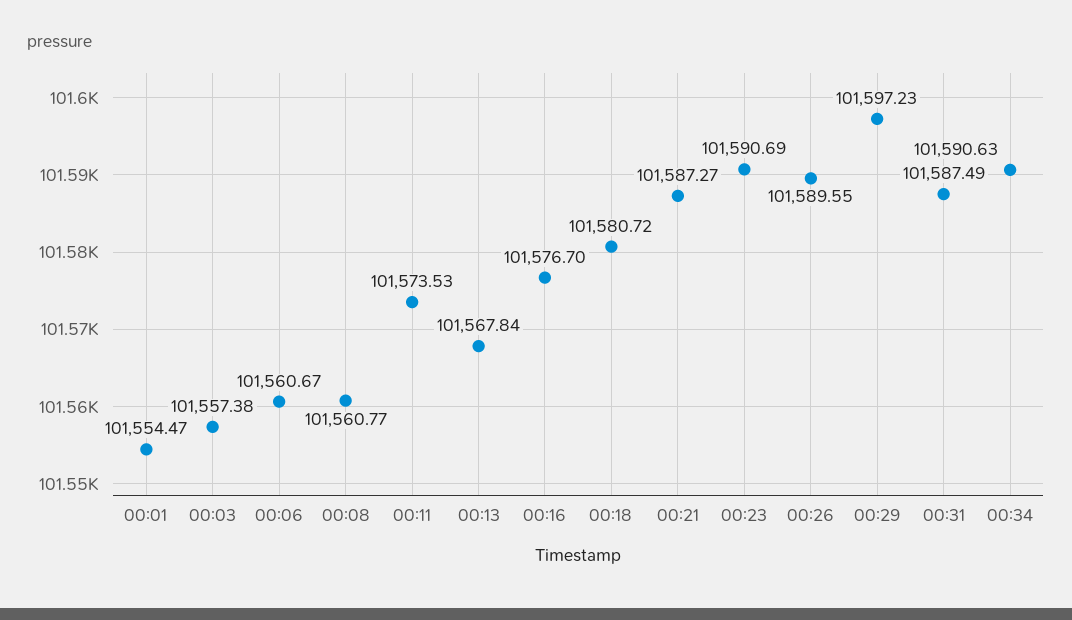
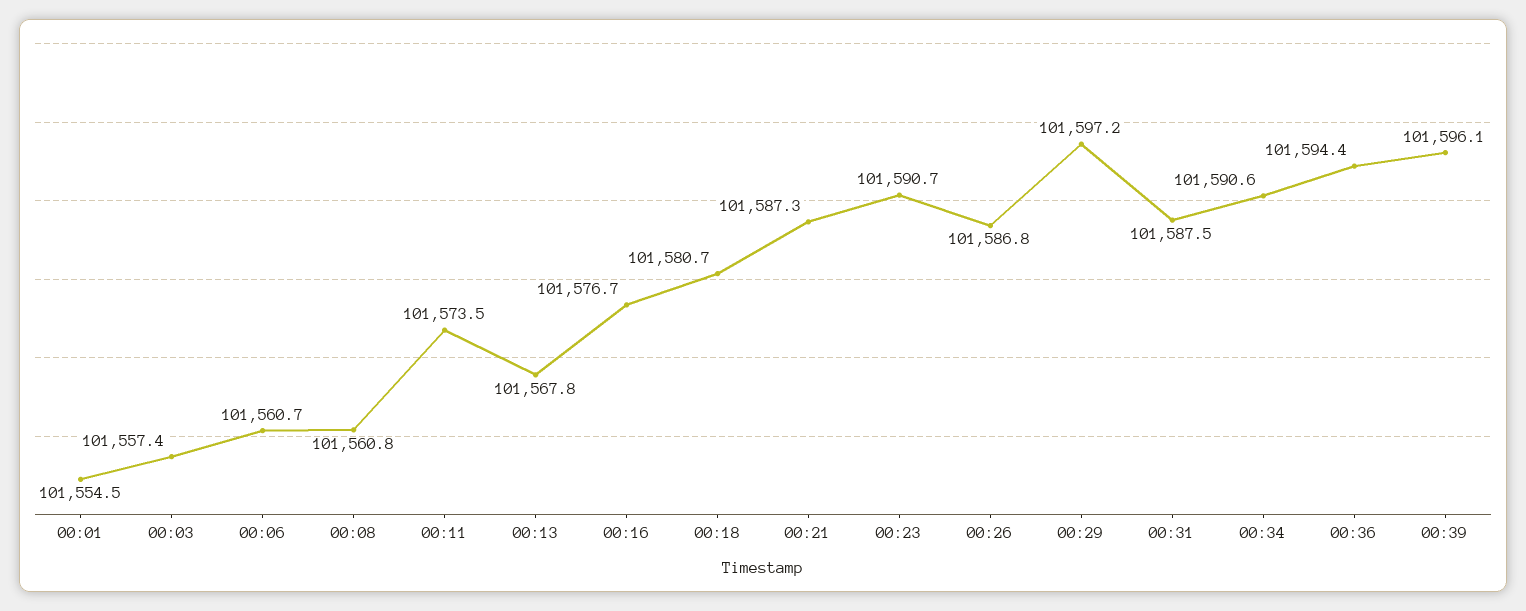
00:26: 101589.55 -> 101586.8
00:36: none -> 101594.4
00:39: none -> 101596.1

